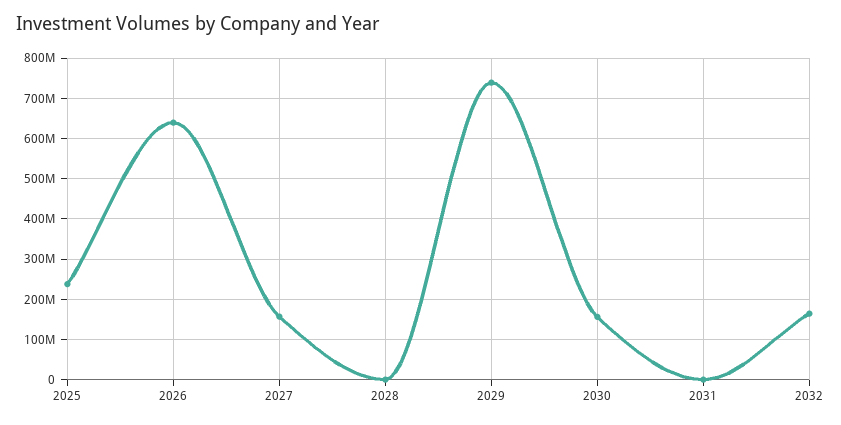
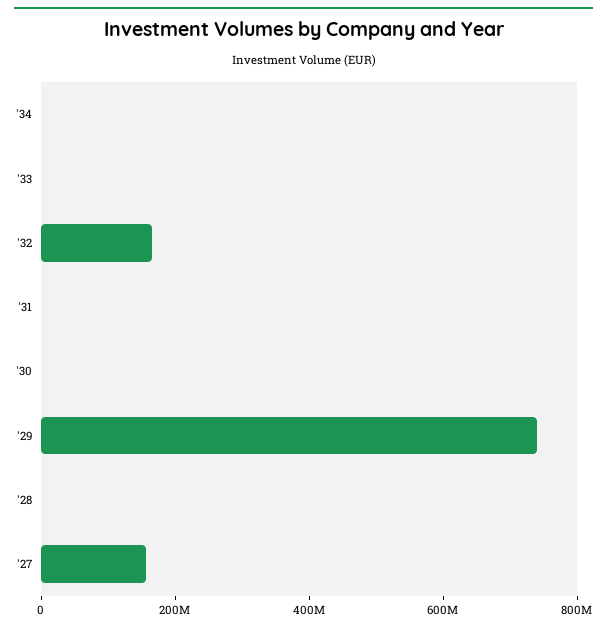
2025: 240000000 -> none
2026: 640000000 -> none
2030: 160000000 -> 0
'34: none -> 0
'33: none -> 0

